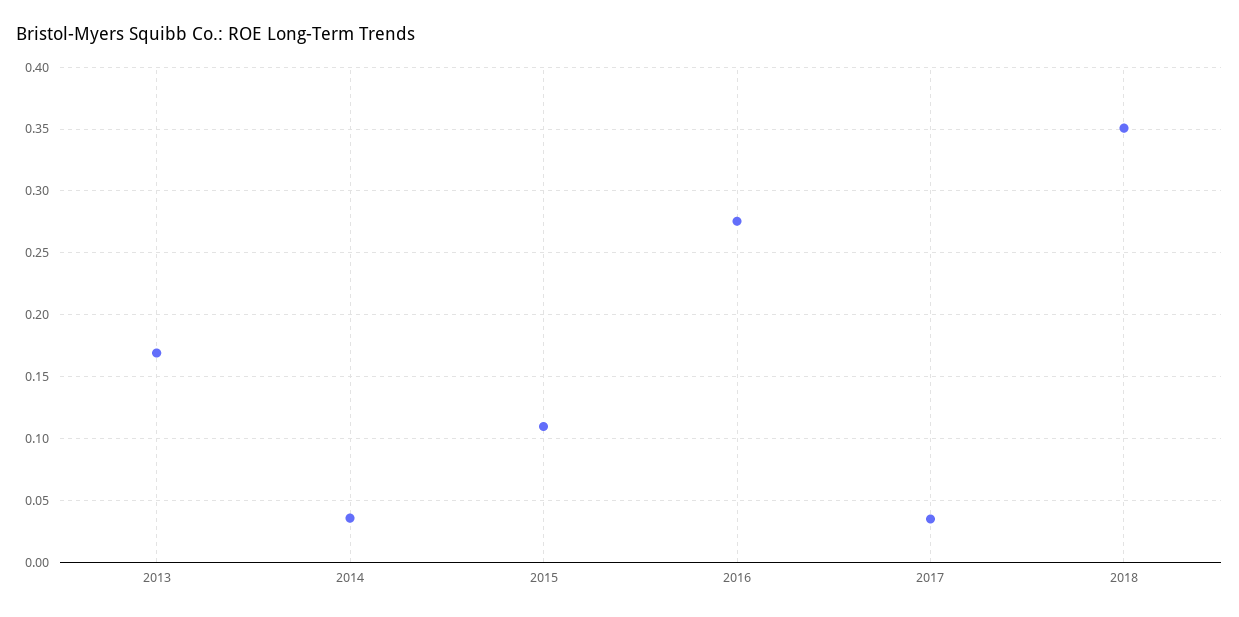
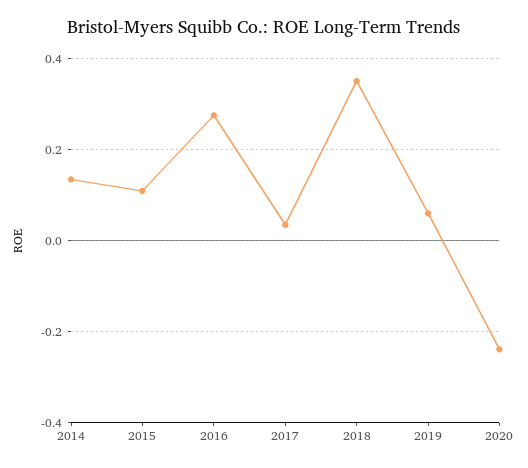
2013: 0.17 -> none
2014: 0.035 -> 0.14
2019: none -> 0.06
2020: none -> -0.24

